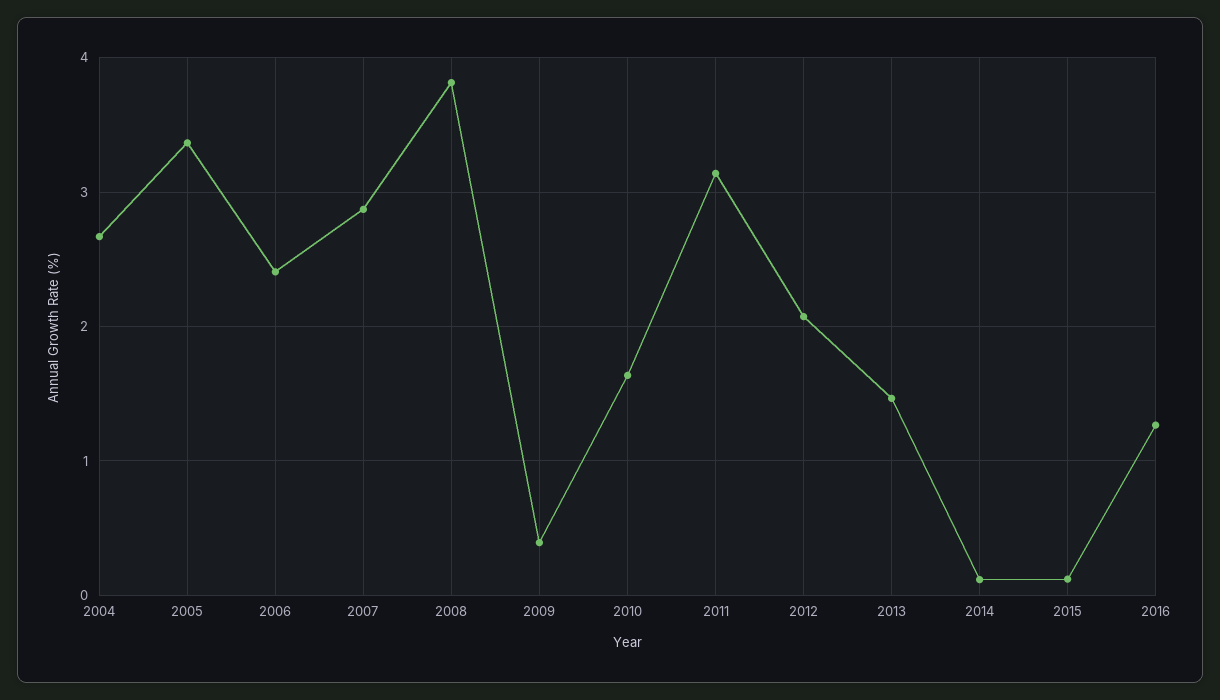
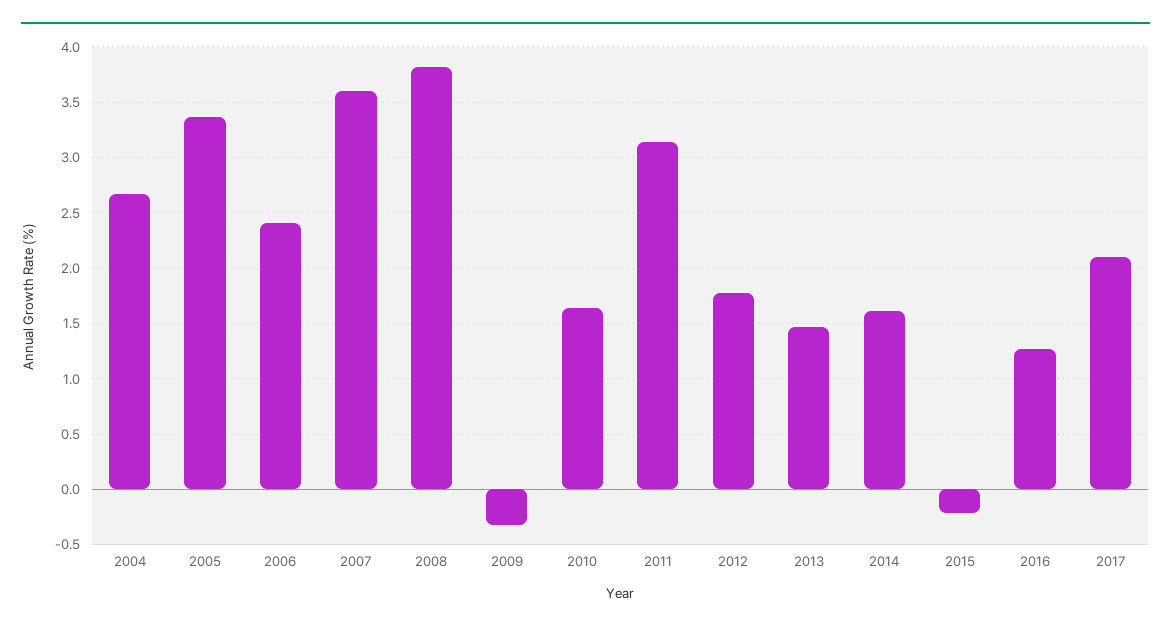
2007: 2.9 -> 3.6
2009: 0.4 -> -0.3
2012: 2.1 -> 1.8
2014: 0.1 -> 1.6
2015: 0.1 -> -0.2
2017: none -> 2.1

